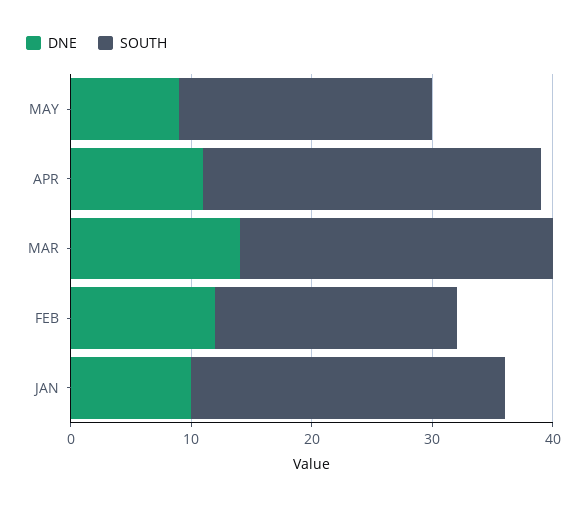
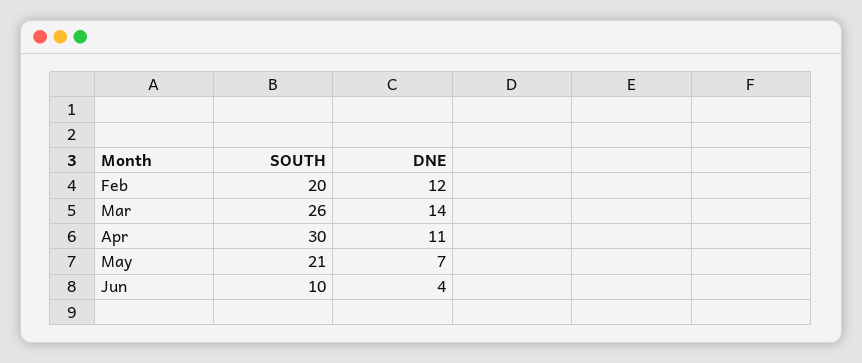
DNE, MAY: 9 -> 7
SOUTH, APR: 28 -> 30
DNE, JAN: 10 -> none
SOUTH, JAN: 26 -> none
SOUTH, Jun: none -> 10
DNE, Jun: none -> 4

